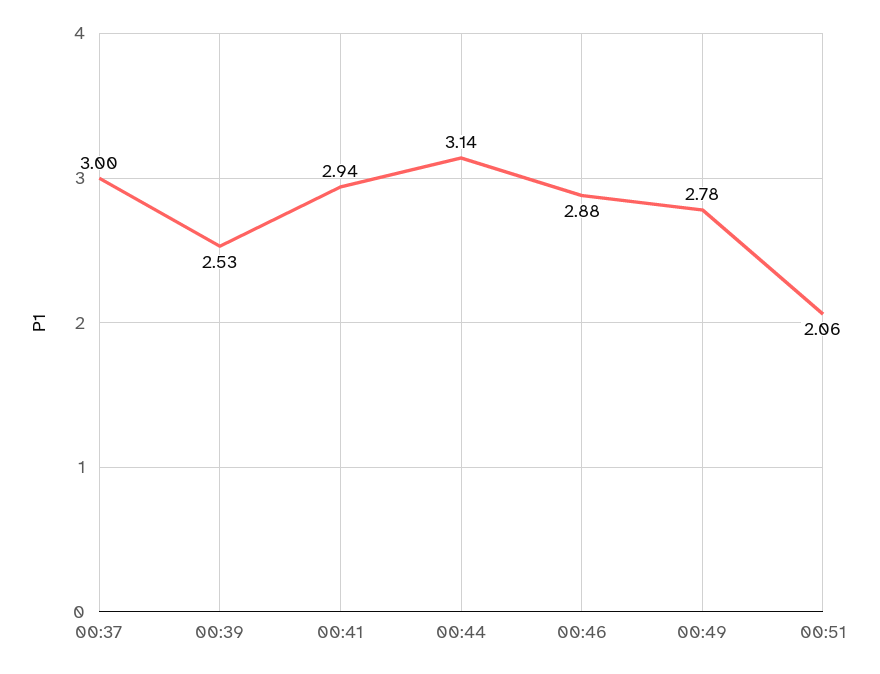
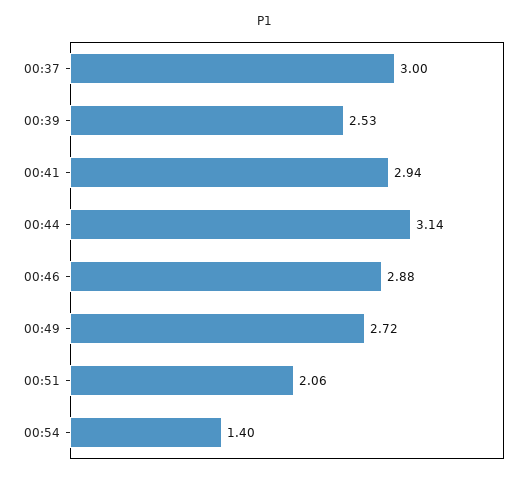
00:49: 2.78 -> 2.72
00:54: none -> 1.4

